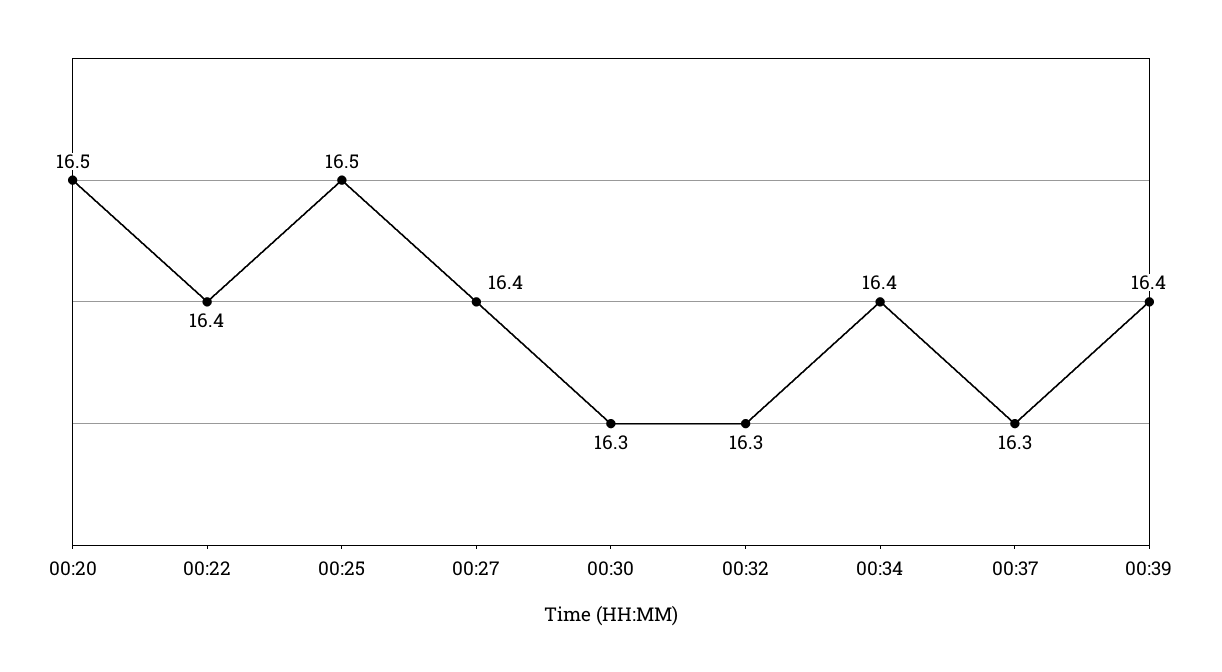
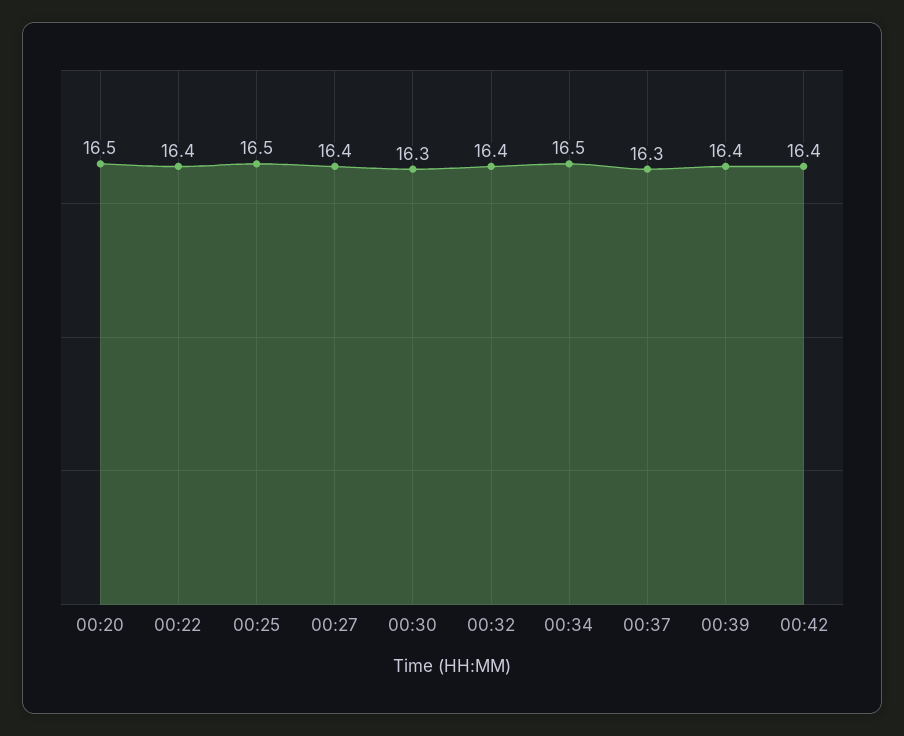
00:32: 16.3 -> 16.4
00:34: 16.4 -> 16.5
00:42: none -> 16.4

